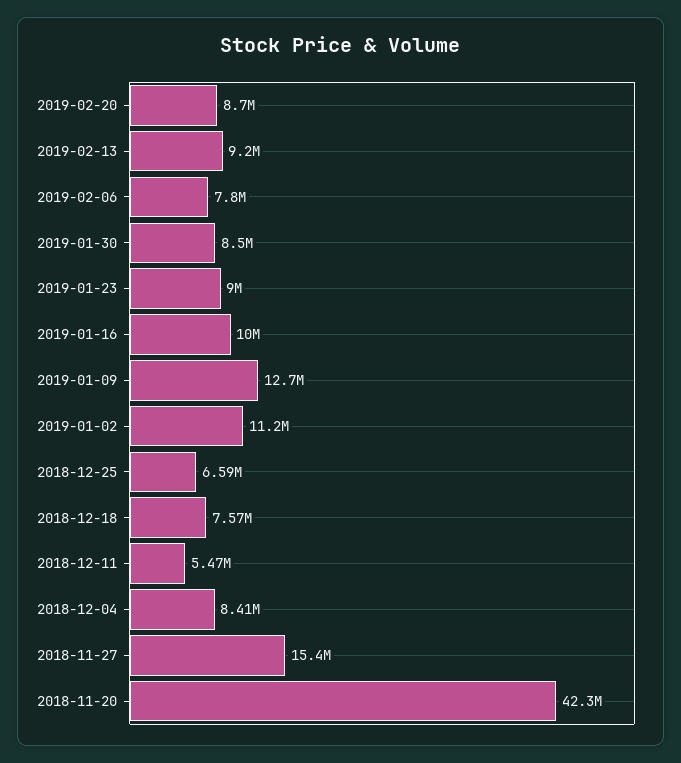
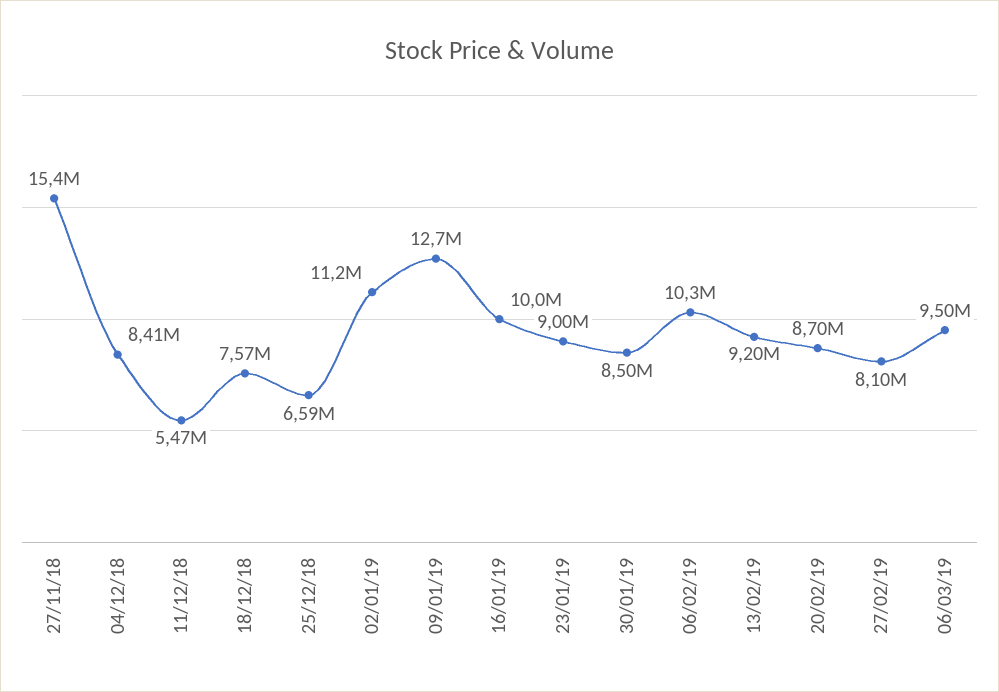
2019-02-06: 7800000 -> 10300000
2018-11-20: 42300000 -> none
27/02/19: none -> 8100000
06/03/19: none -> 9500000

